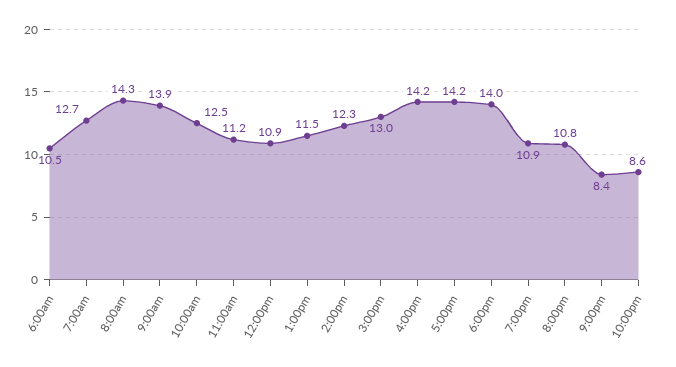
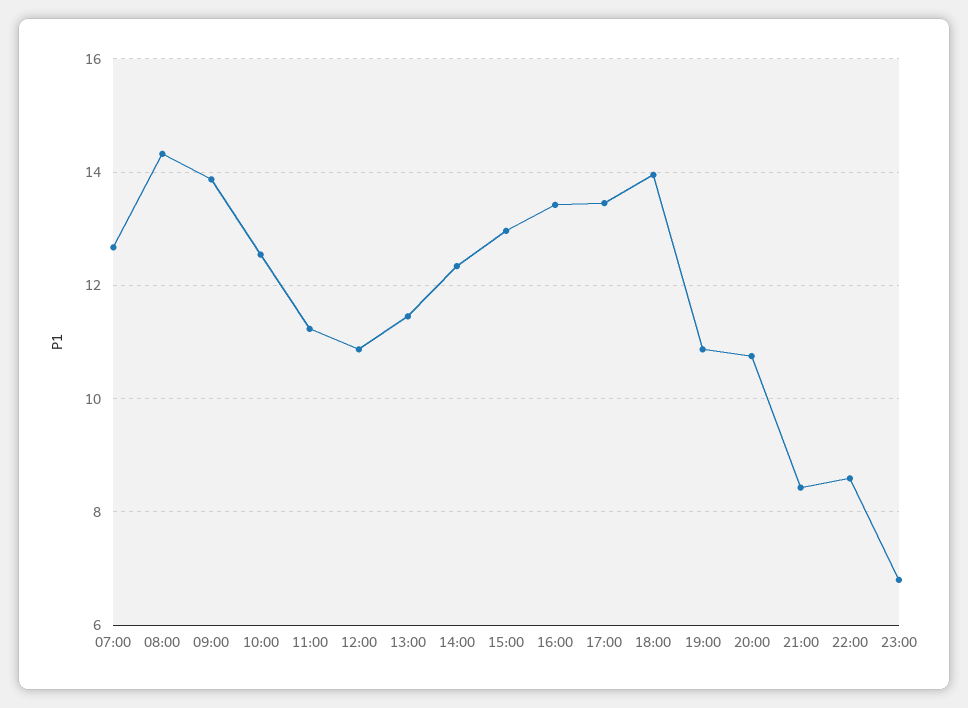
6:00am: 10.5 -> none
4:00pm: 14.2 -> 13.4
5:00pm: 14.2 -> 13.4
23:00: none -> 6.8

